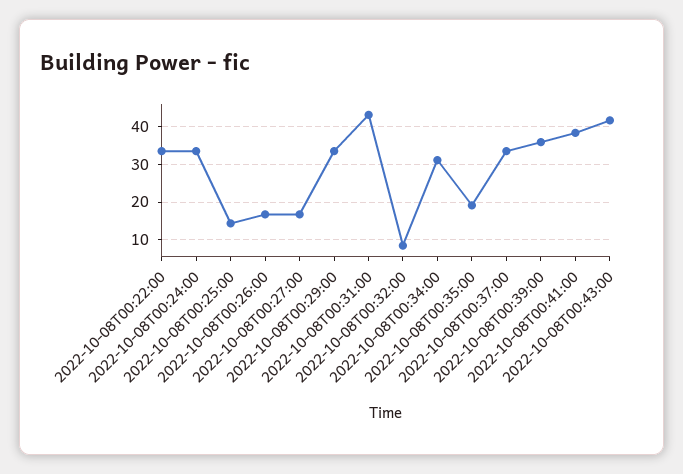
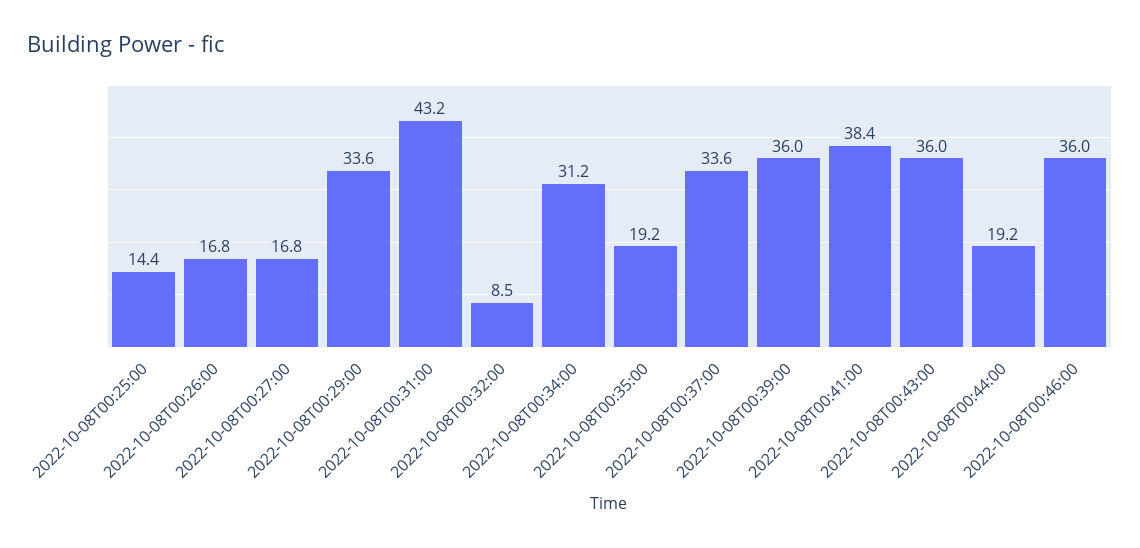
2022-10-08T00:22:00: 34 -> none
2022-10-08T00:24:00: 34 -> none
2022-10-08T00:43:00: 42 -> 36
2022-10-08T00:44:00: none -> 19.2
2022-10-08T00:46:00: none -> 36

